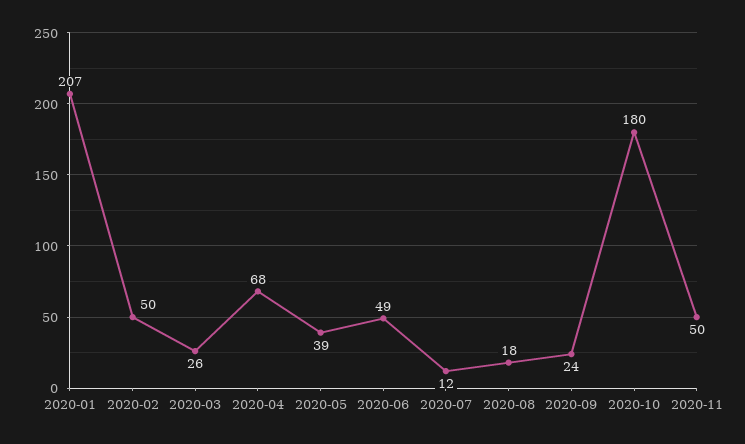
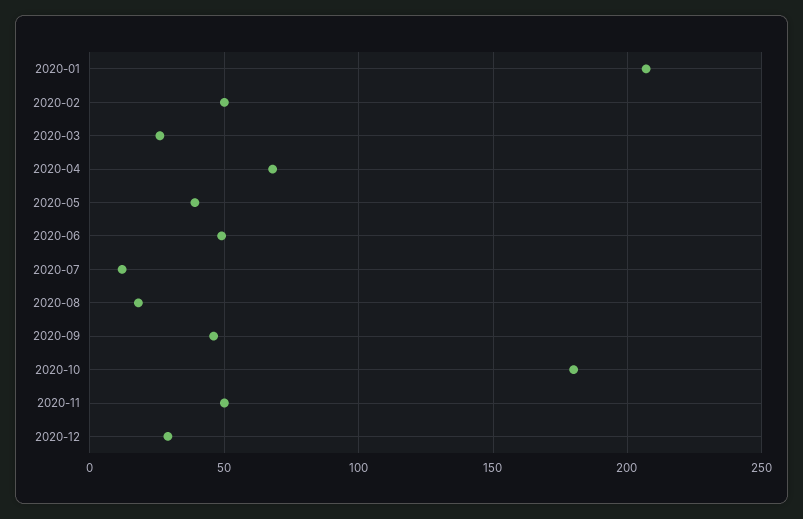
2020-09: 24 -> 45
2020-12: none -> 30

